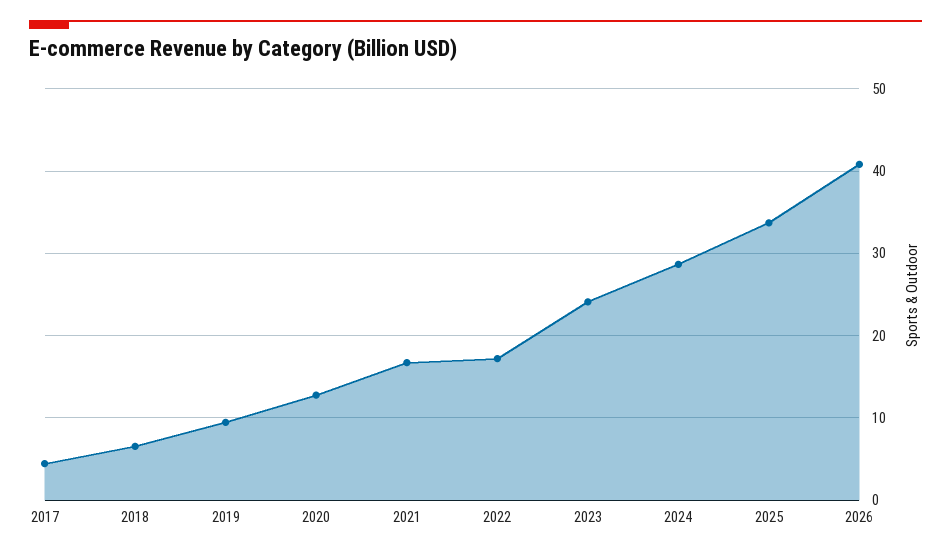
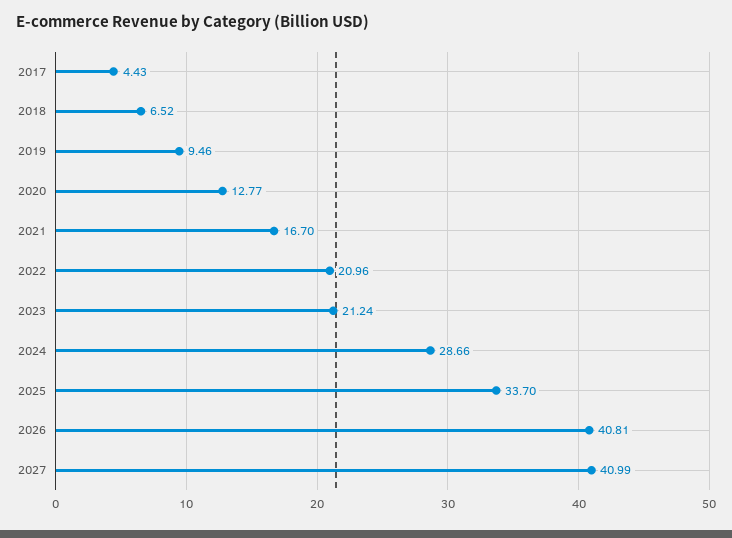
2022: 17 -> 20.96
2023: 24 -> 21.24
2027: none -> 40.99

